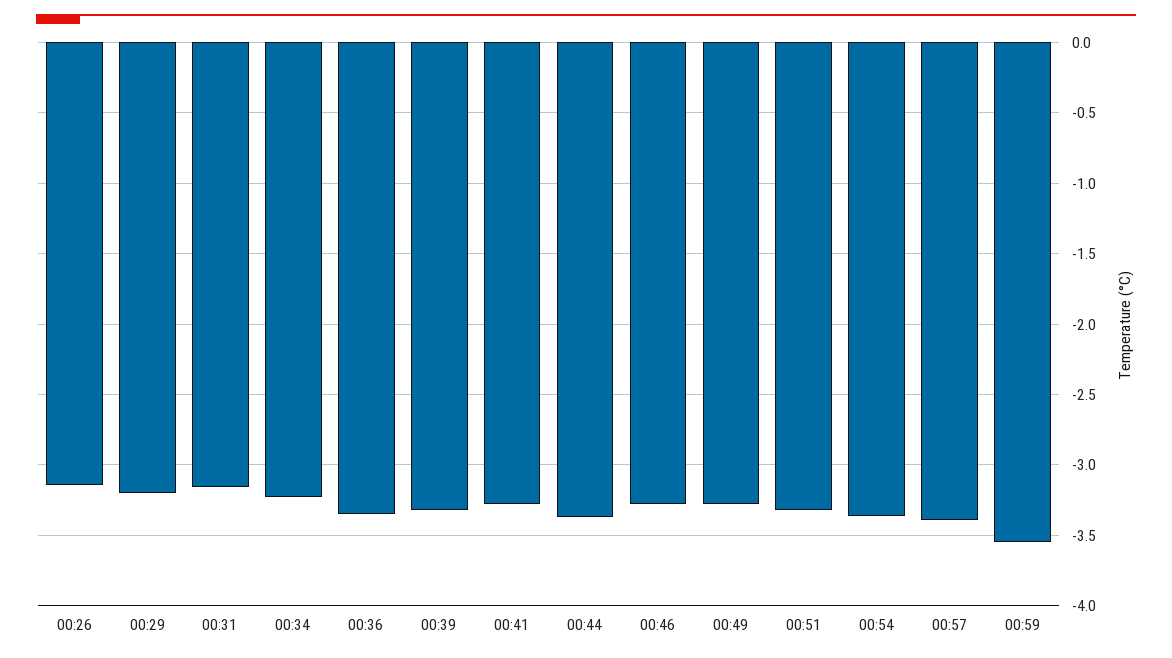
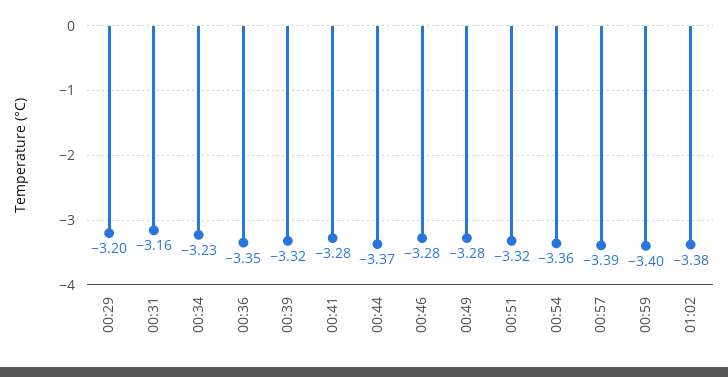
00:26: -3.15 -> none
00:59: -3.55 -> -3.4
01:02: none -> -3.38

